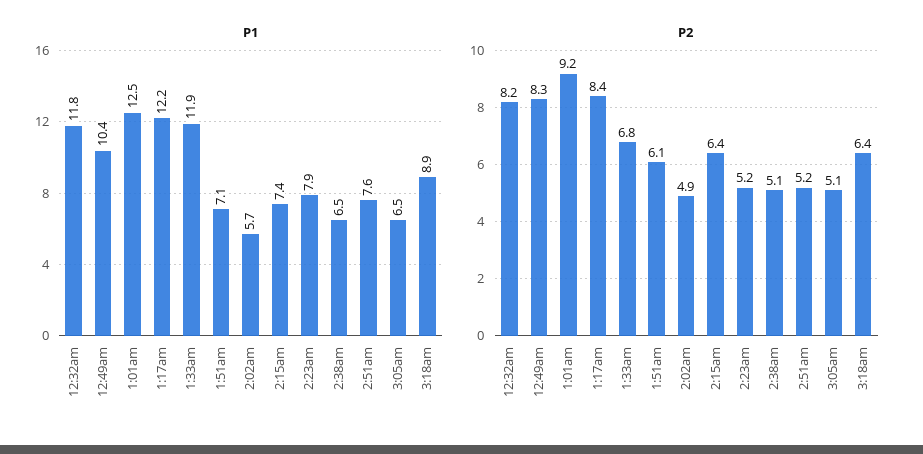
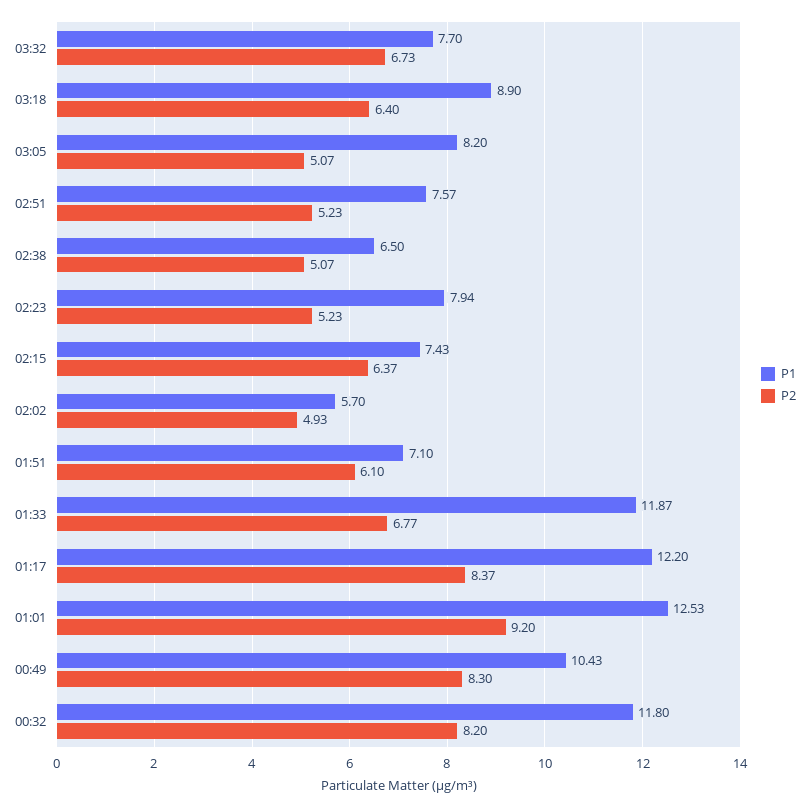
P1, 3:05am: 6.5 -> 8.2
P1, 03:32: none -> 7.7
P2, 03:32: none -> 6.73

